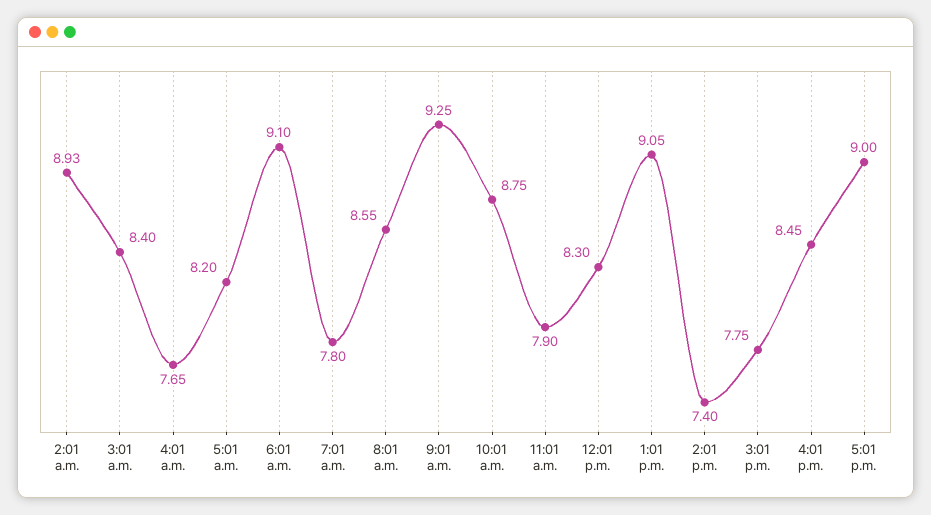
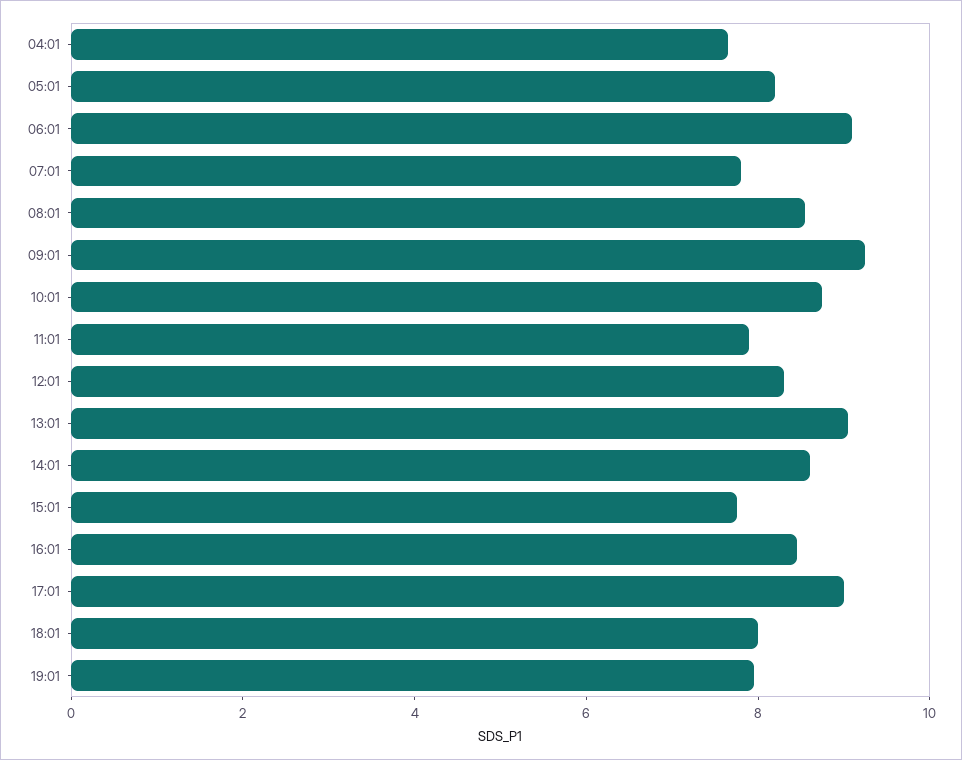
2:01 a.m.: 8.93 -> none
3:01 a.m.: 8.4 -> none
2:01 p.m.: 7.4 -> 8.5
18:01: none -> 8
19:01: none -> 8

